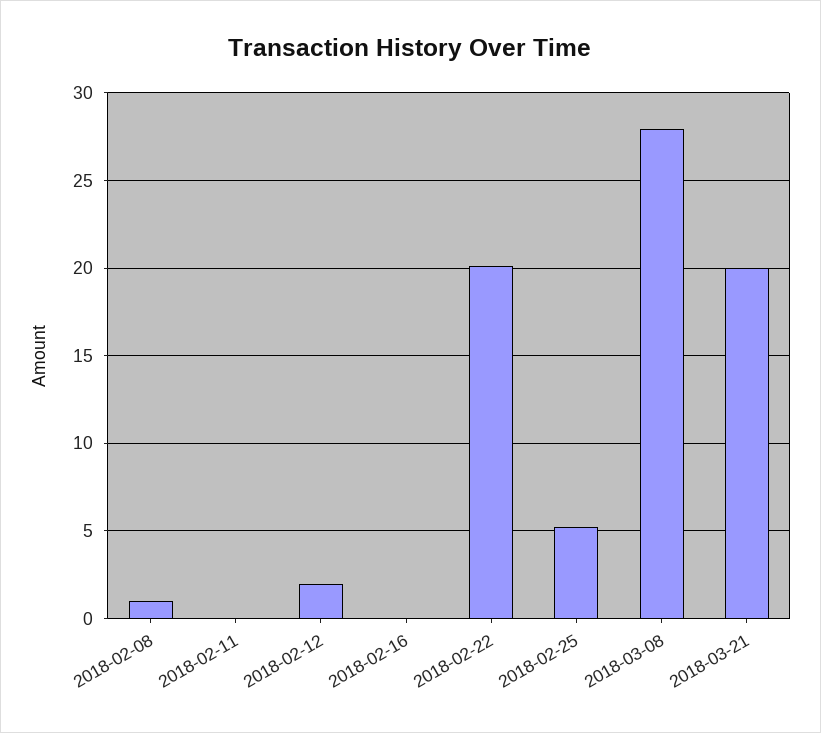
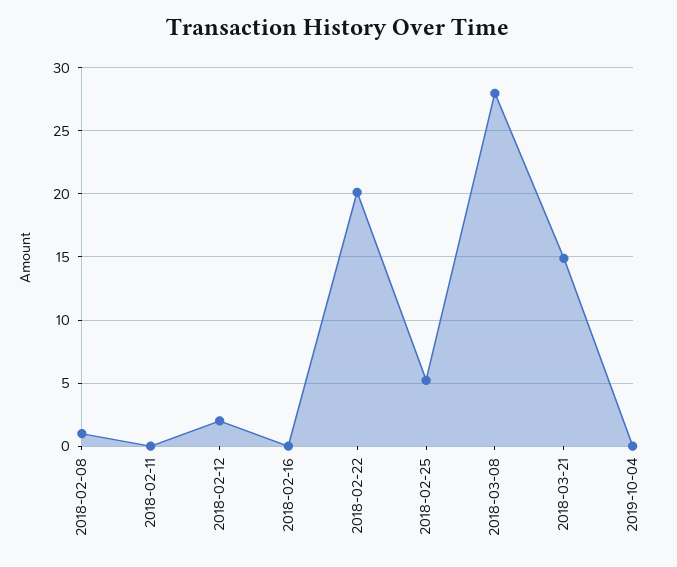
2018-03-21: 20 -> 15
2019-10-04: none -> 0

